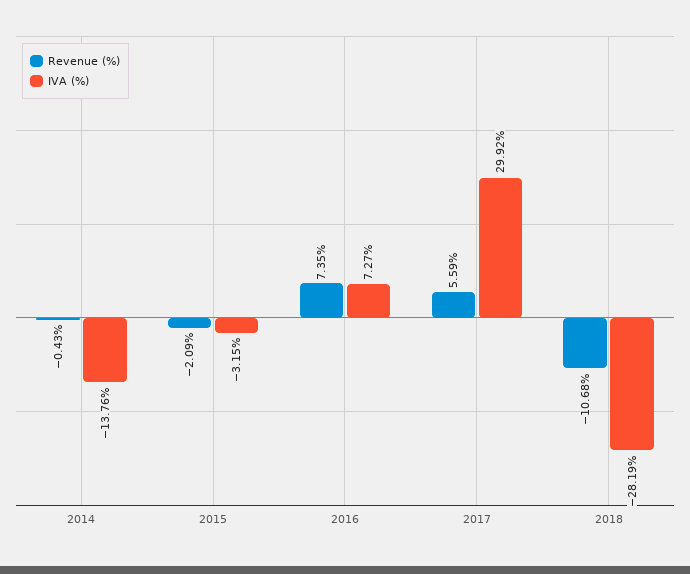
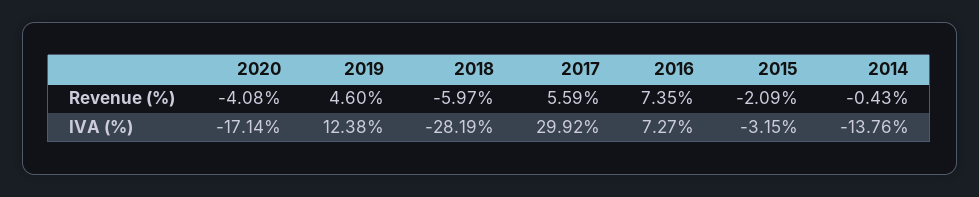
Revenue (%), 2018: -10.68 -> -5.97
Revenue (%), 2020: none -> -4.08
Revenue (%), 2019: none -> 4.6
IVA (%), 2020: none -> -17.14
IVA (%), 2019: none -> 12.38

